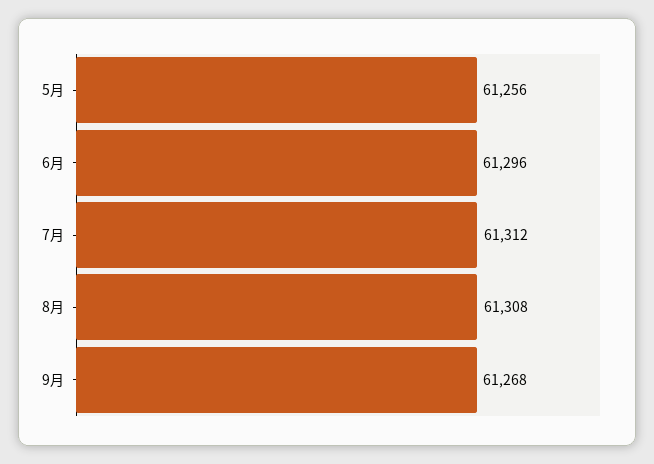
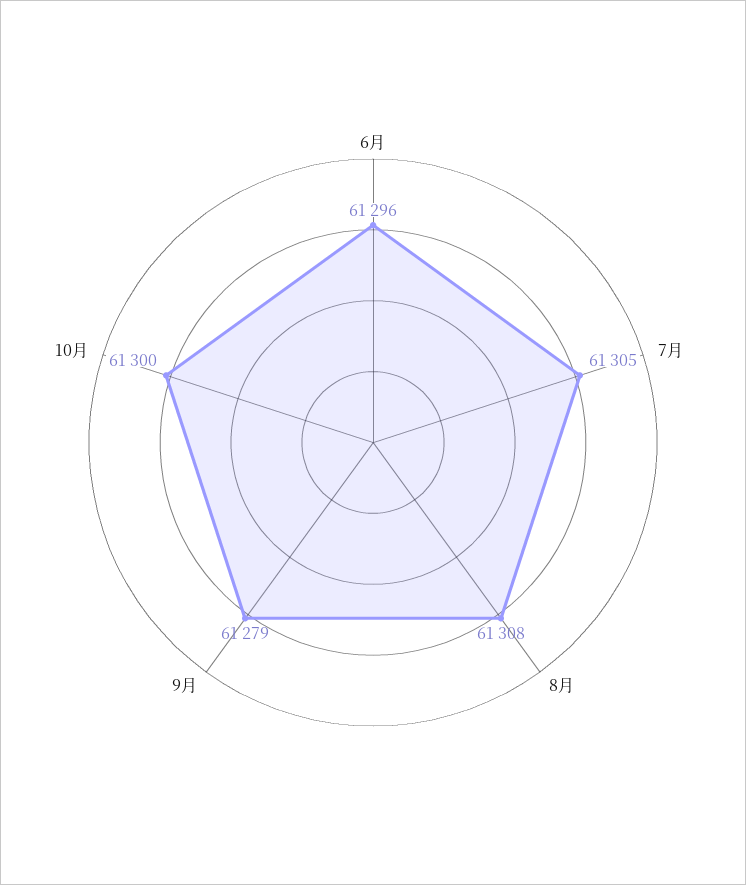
5月: 61256 -> none
7月: 61312 -> 61305
9月: 61268 -> 61279
10月: none -> 61300

